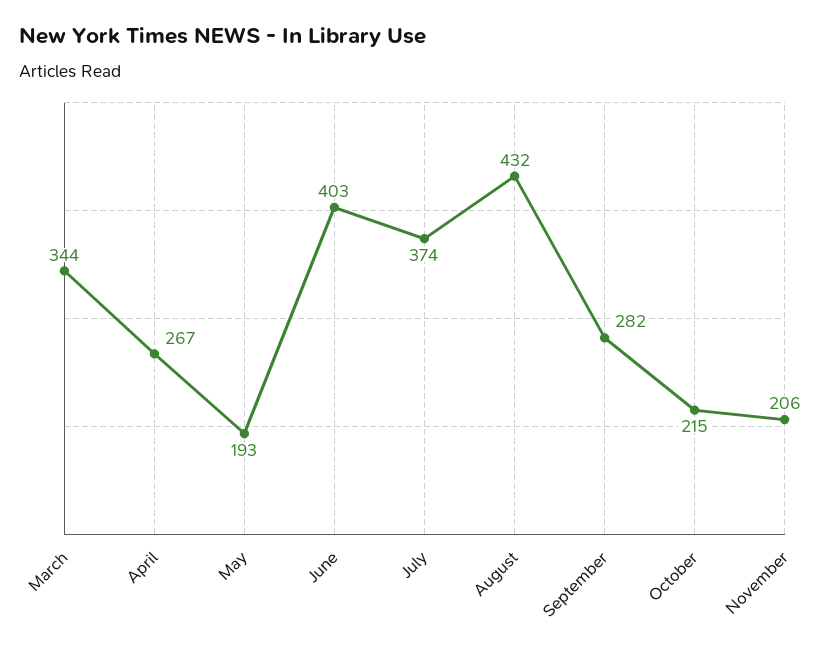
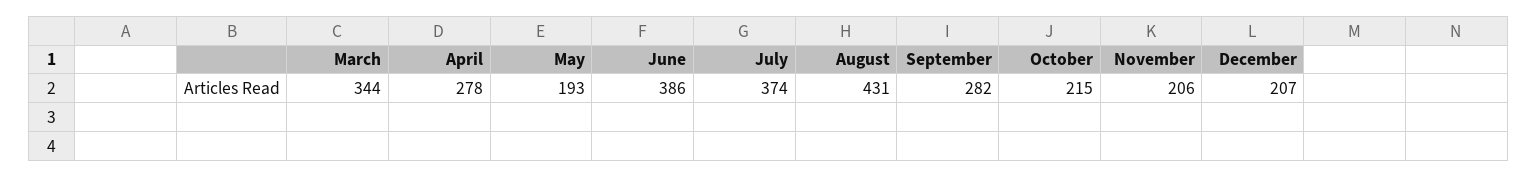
April: 267 -> 278
June: 403 -> 386
August: 432 -> 431
December: none -> 207

